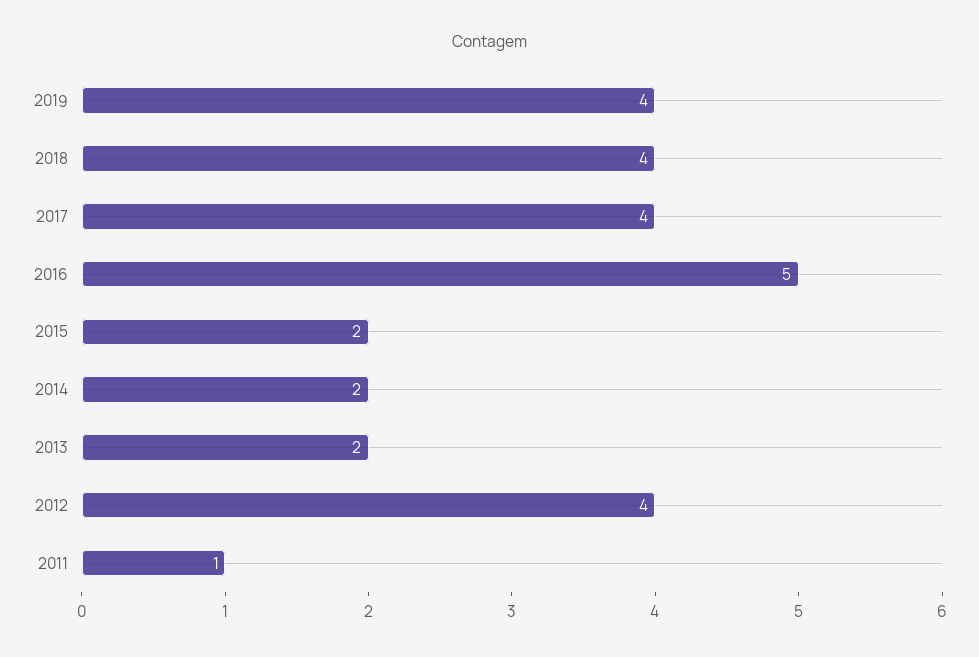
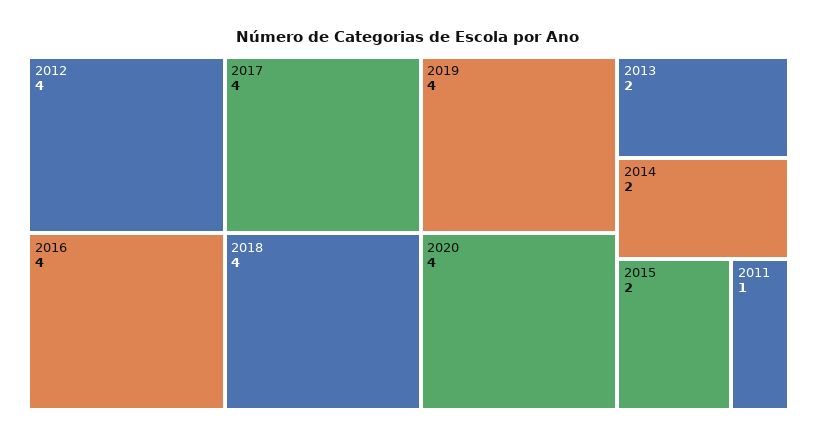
2016: 5 -> 4
2020: none -> 4

